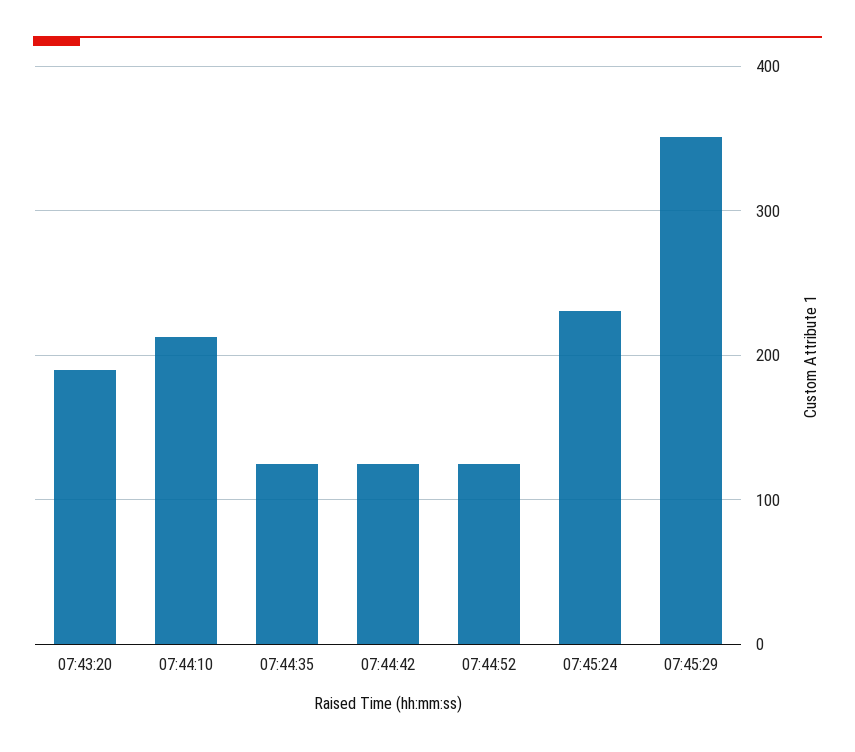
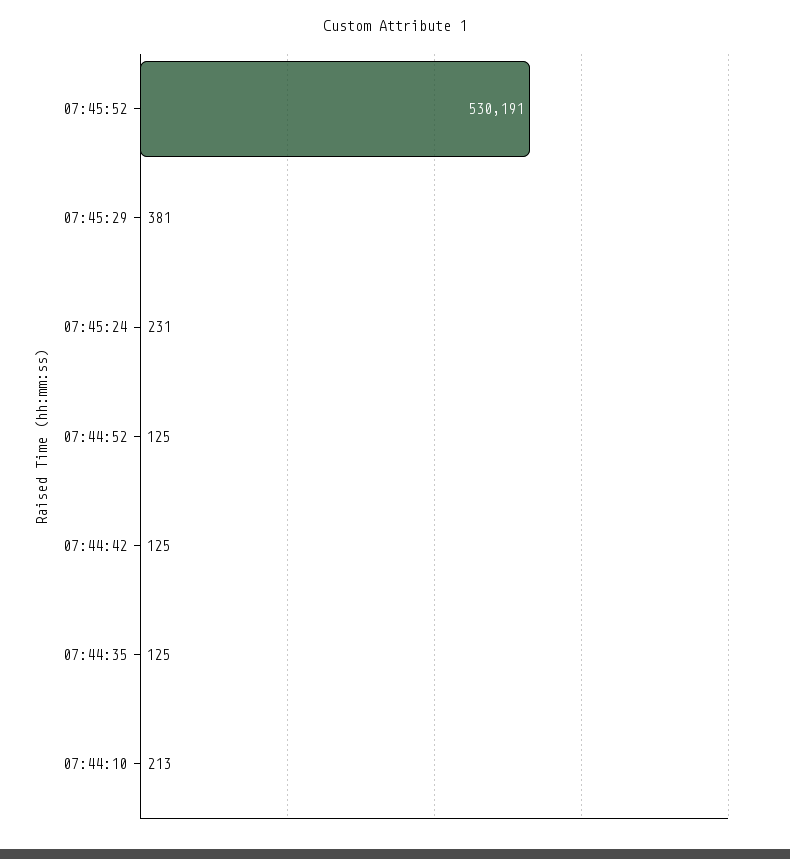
07:43:20: 190 -> none
07:45:29: 350 -> 381
07:45:52: none -> 530191

